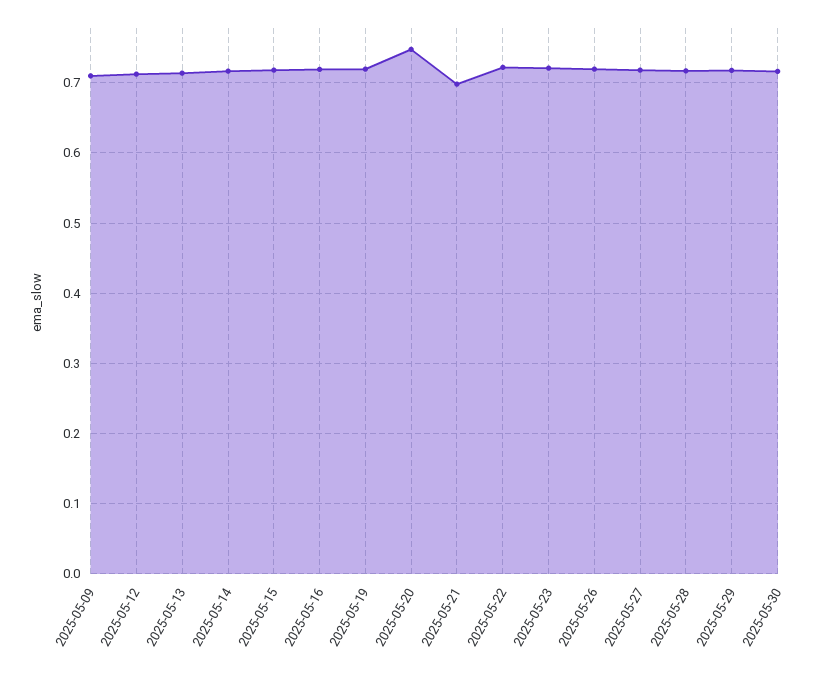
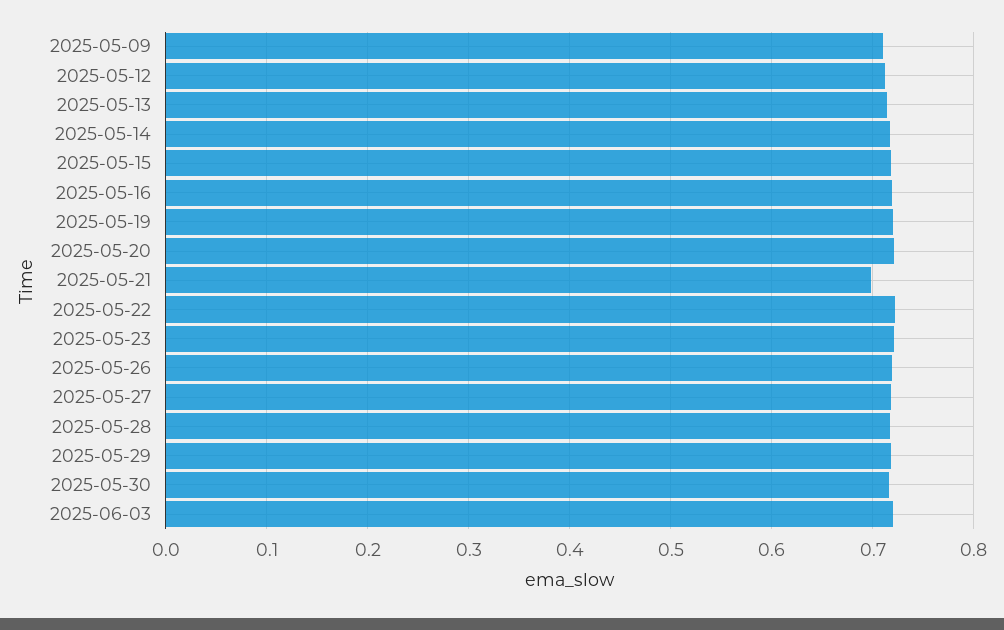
2025-05-20: 0.75 -> 0.72
2025-06-03: none -> 0.72

